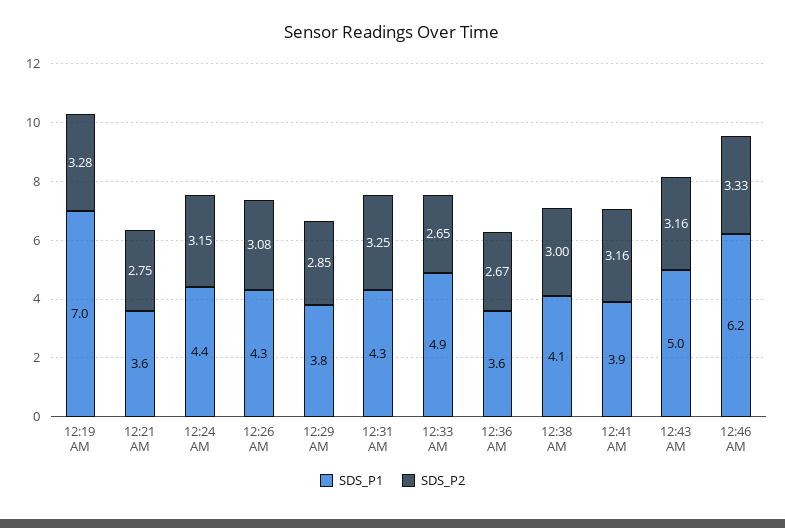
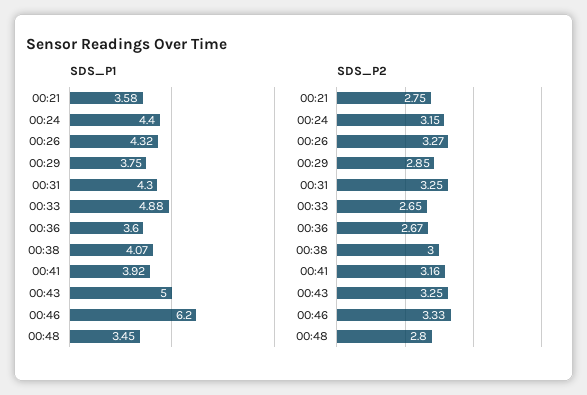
SDS_P1, 12:19 AM: 7 -> none
SDS_P2, 12:19 AM: 3.28 -> none
SDS_P2, 12:26 AM: 3.08 -> 3.27
SDS_P2, 12:43 AM: 3.16 -> 3.25
SDS_P1, 00:48: none -> 3.45
SDS_P2, 00:48: none -> 2.8

